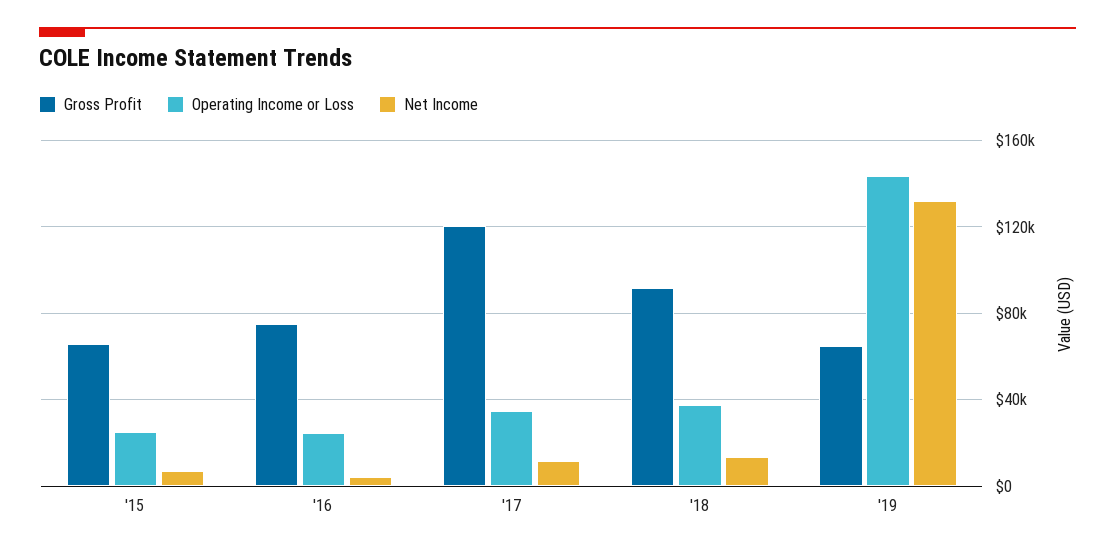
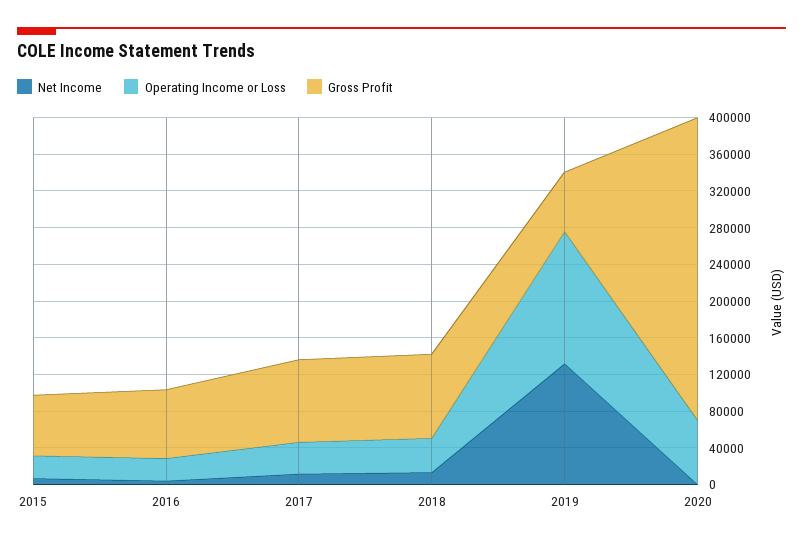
Gross Profit, '17: 120000 -> 90000
Net Income, 2020: none -> 0
Operating Income or Loss, 2020: none -> 70000
Gross Profit, 2020: none -> 330000

